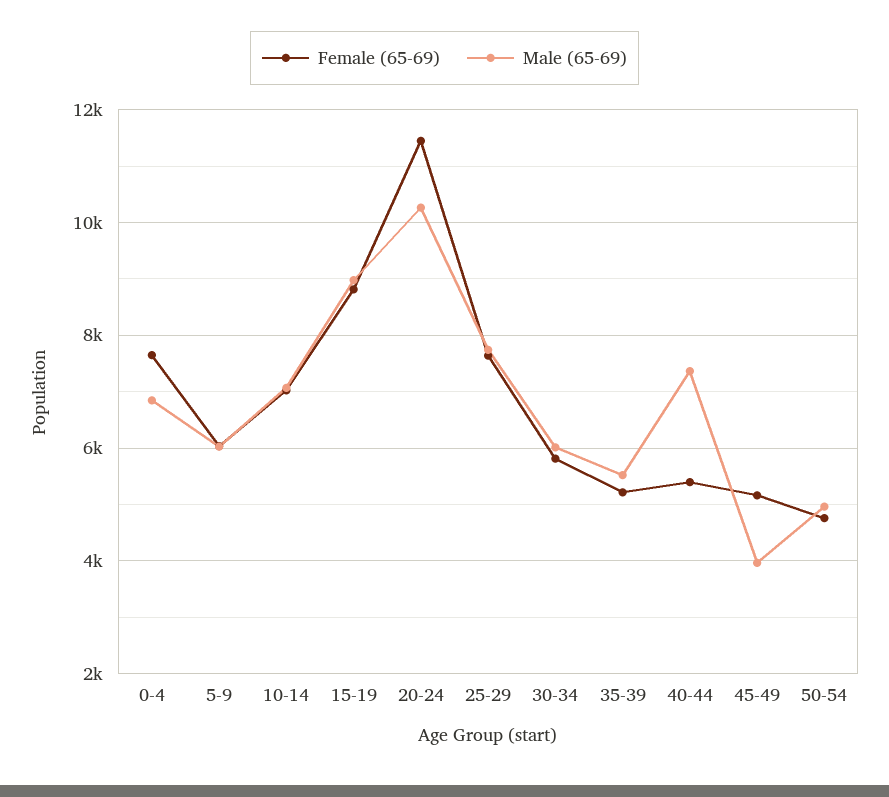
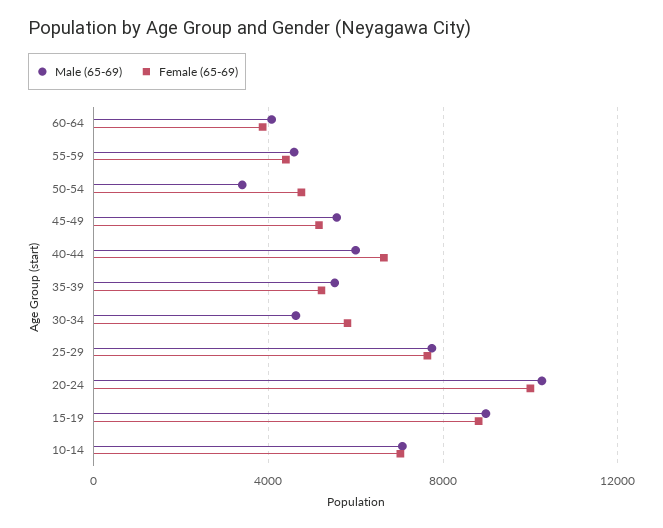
Female (65-69), 0-4: 7600 -> none
Male (65-69), 0-4: 6800 -> none
Female (65-69), 5-9: 6000 -> none
Male (65-69), 5-9: 6000 -> none
Female (65-69), 20-24: 11400 -> 10000
Male (65-69), 30-34: 6000 -> 4500
Female (65-69), 40-44: 5400 -> 6500
Male (65-69), 40-44: 7400 -> 6000
Male (65-69), 45-49: 4000 -> 5500
Male (65-69), 50-54: 5000 -> 3500
Male (65-69), 60-64: none -> 4000
Female (65-69), 60-64: none -> 4000
Male (65-69), 55-59: none -> 4500
Female (65-69), 55-59: none -> 4500

